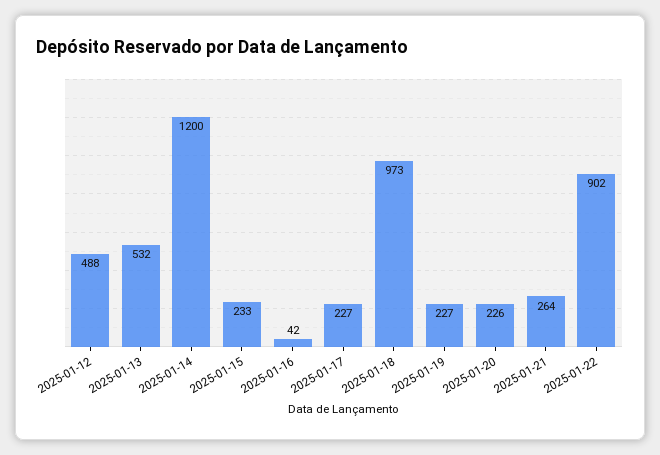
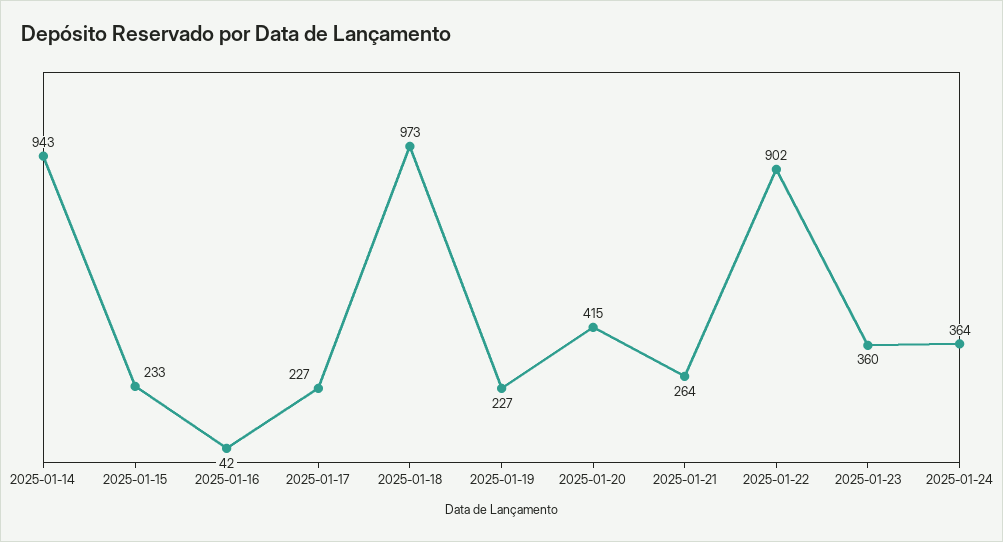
2025-01-12: 488 -> none
2025-01-13: 532 -> none
2025-01-14: 1200 -> 943
2025-01-20: 226 -> 415
2025-01-23: none -> 360
2025-01-24: none -> 364

